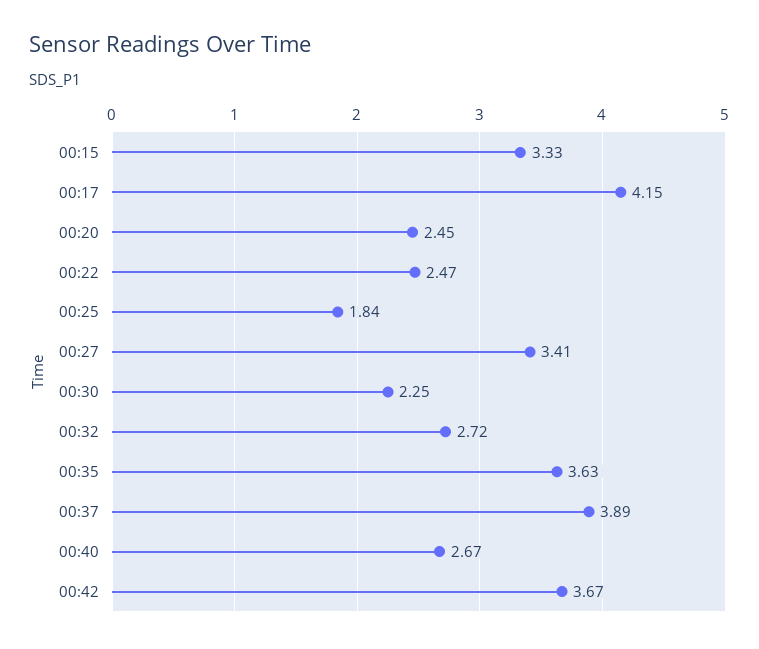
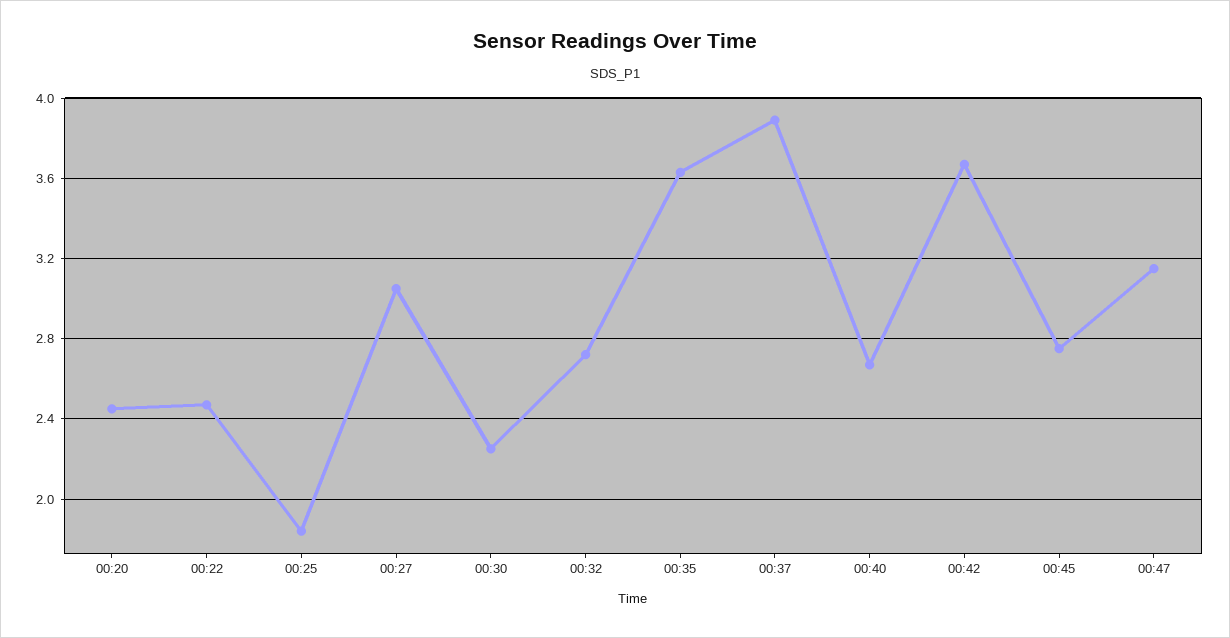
00:15: 3.33 -> none
00:17: 4.15 -> none
00:27: 3.41 -> 3.05
00:45: none -> 2.75
00:47: none -> 3.15

